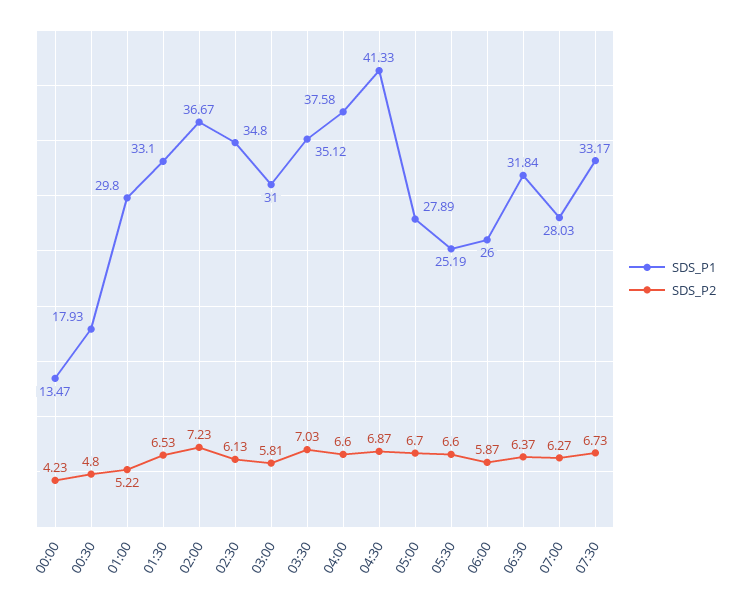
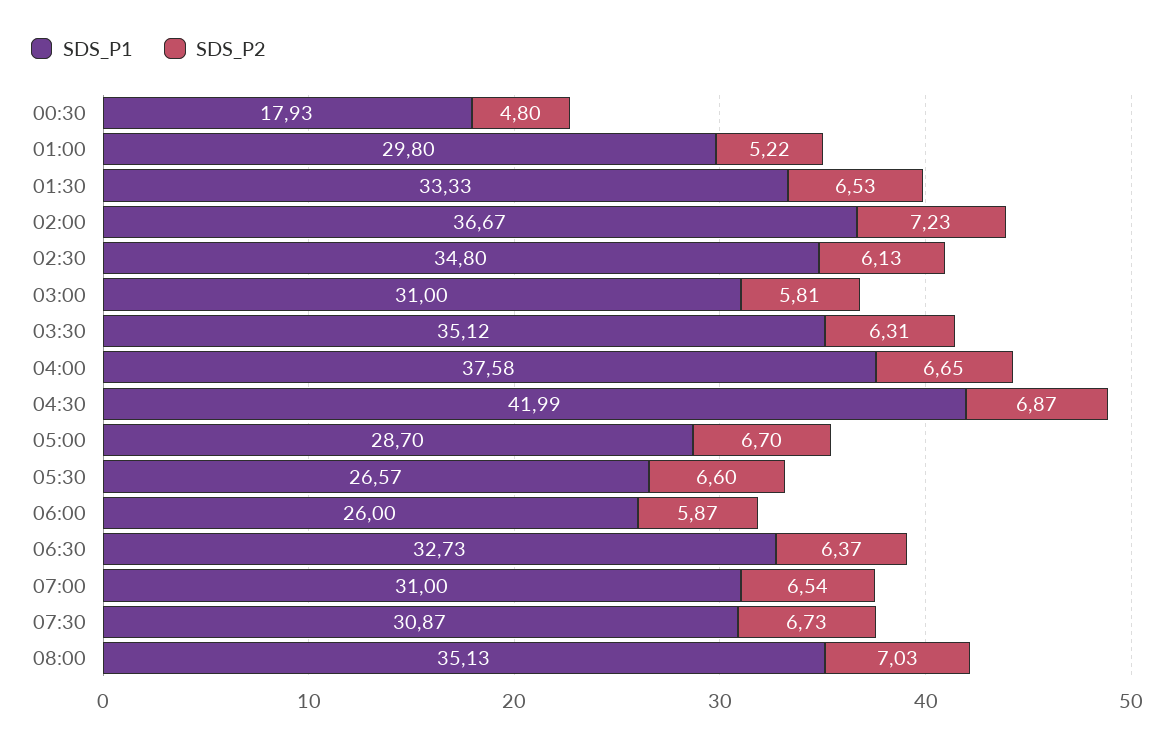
SDS_P1, 00:00: 13.47 -> none
SDS_P2, 00:00: 4.23 -> none
SDS_P1, 01:30: 33.1 -> 33.33
SDS_P2, 03:30: 7.03 -> 6.31
SDS_P2, 04:00: 6.6 -> 6.65
SDS_P1, 04:30: 41.33 -> 41.99
SDS_P1, 05:00: 27.89 -> 28.7
SDS_P1, 05:30: 25.19 -> 26.57
SDS_P1, 06:30: 31.84 -> 32.73
SDS_P1, 07:00: 28.03 -> 31
SDS_P2, 07:00: 6.27 -> 6.54
SDS_P1, 07:30: 33.17 -> 30.87
SDS_P1, 08:00: none -> 35.13
SDS_P2, 08:00: none -> 7.03

